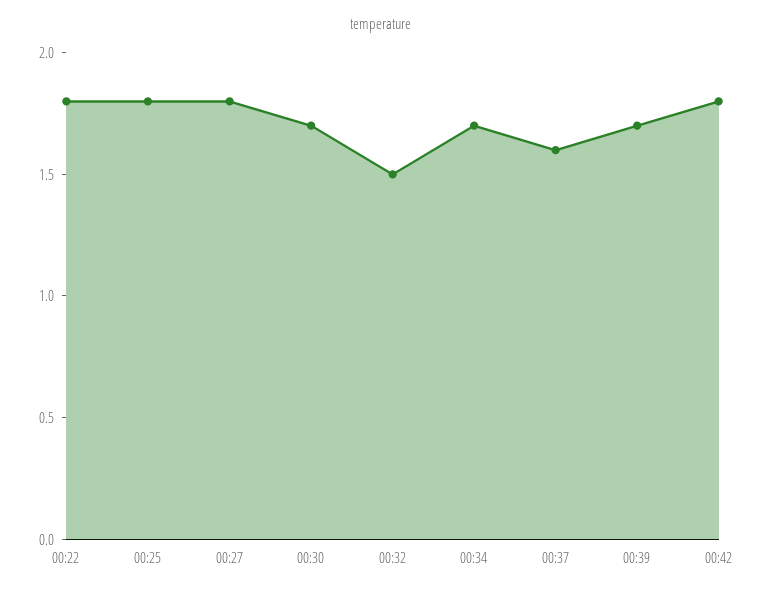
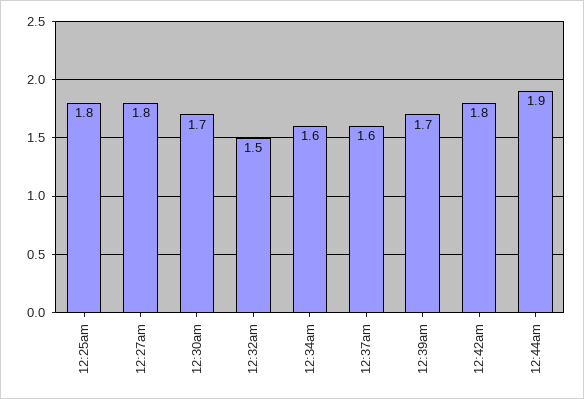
00:22: 1.8 -> none
00:34: 1.7 -> 1.6
12:44am: none -> 1.9

